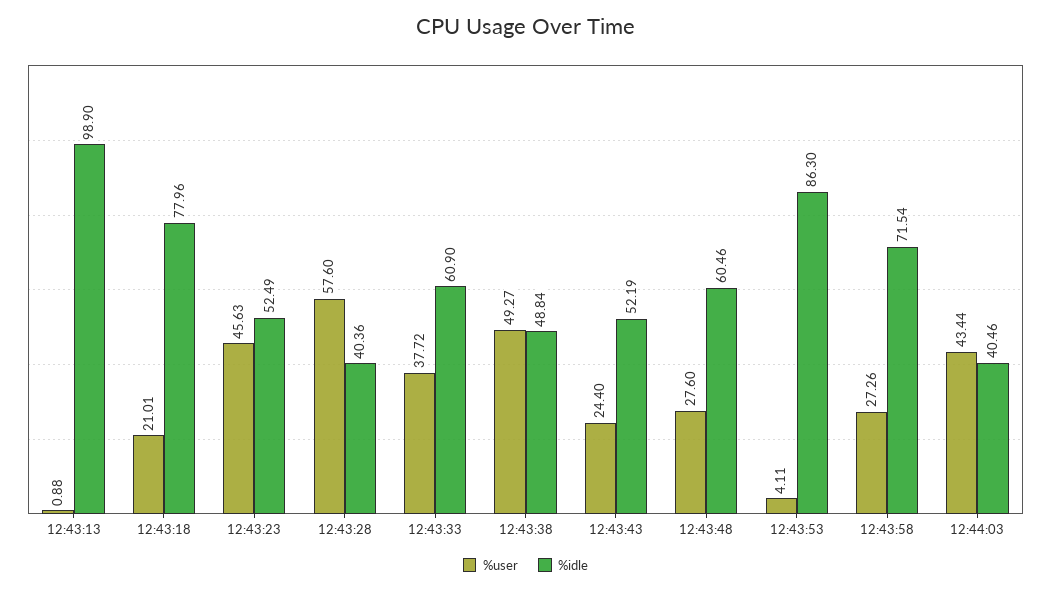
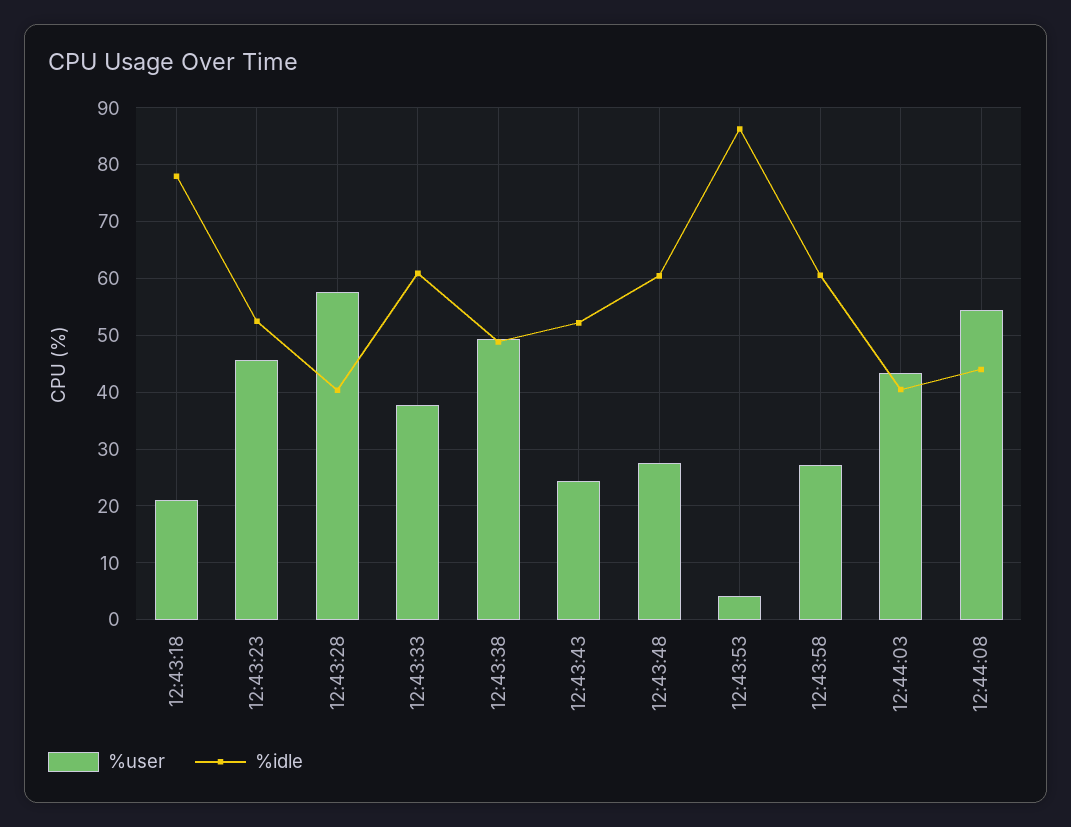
%user, 12:43:13: 0.88 -> none
%idle, 12:43:13: 98.9 -> none
%idle, 12:43:58: 71.54 -> 60
%user, 12:44:08: none -> 54
%idle, 12:44:08: none -> 44

